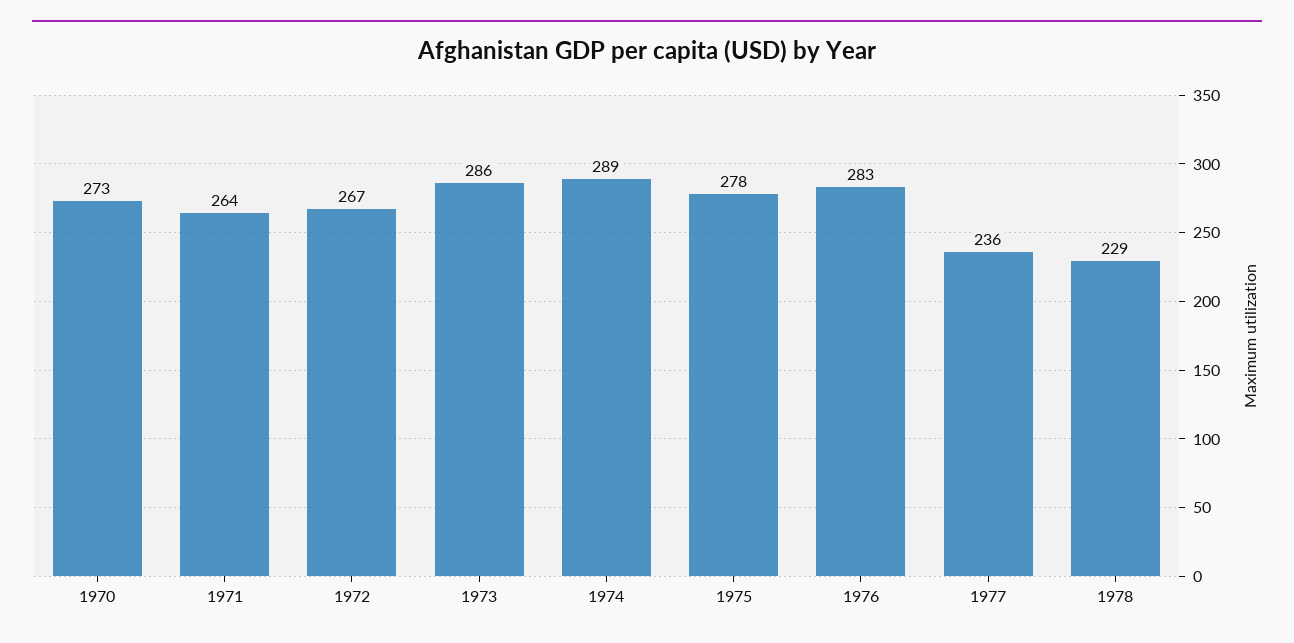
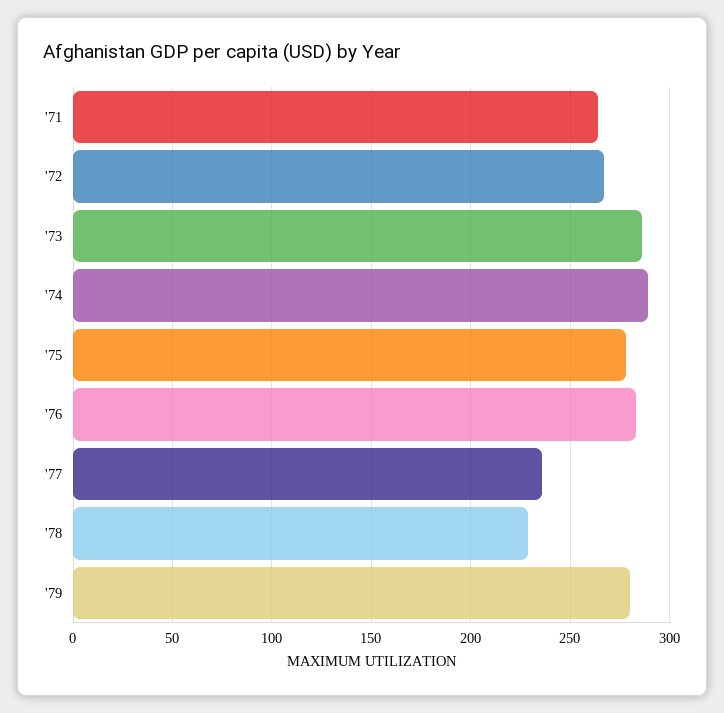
1970: 273 -> none
'79: none -> 280

